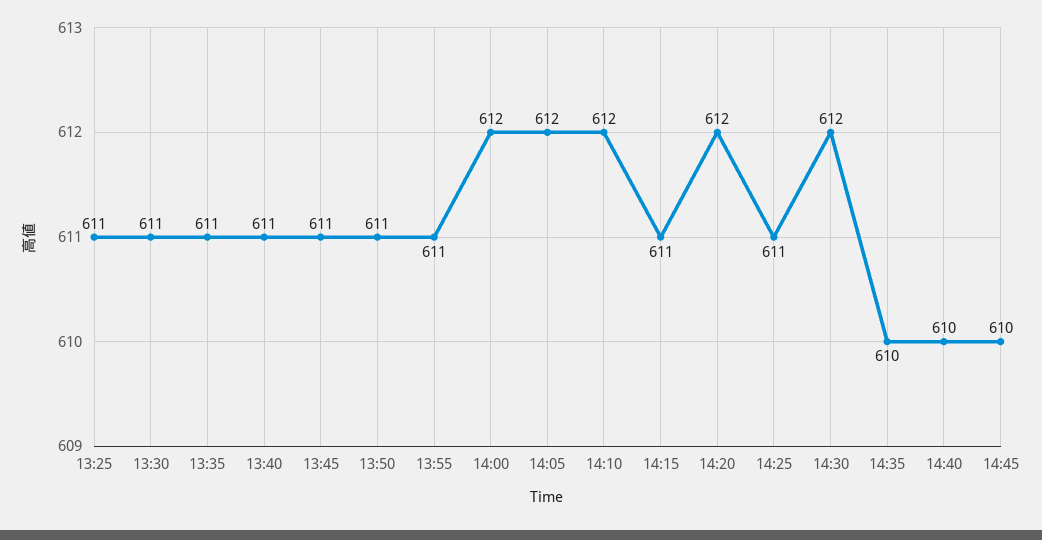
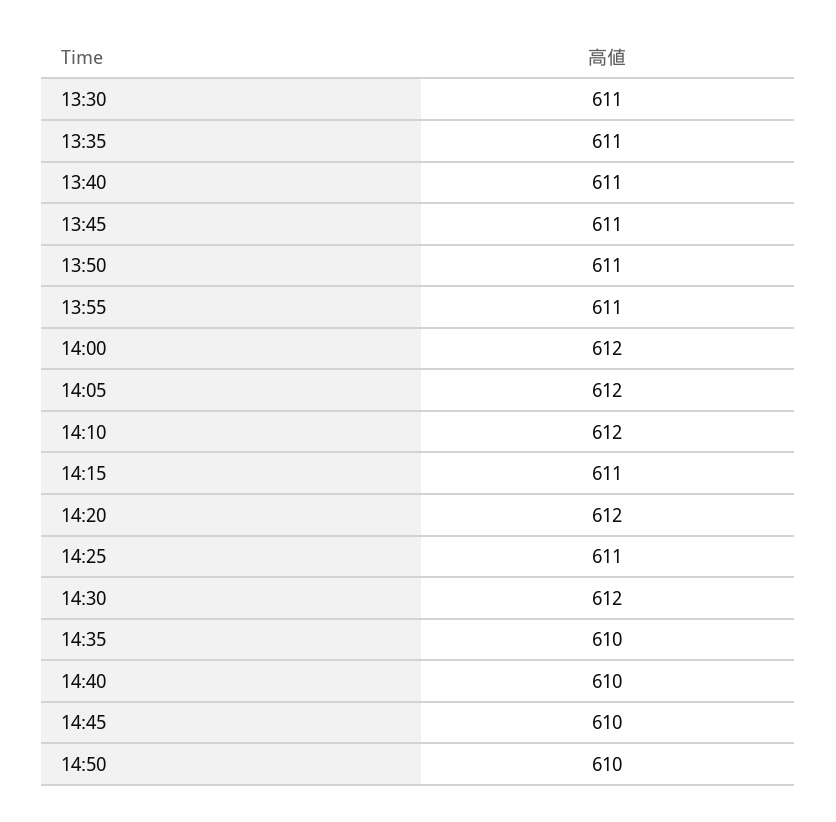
13:25: 611 -> none
14:50: none -> 610

